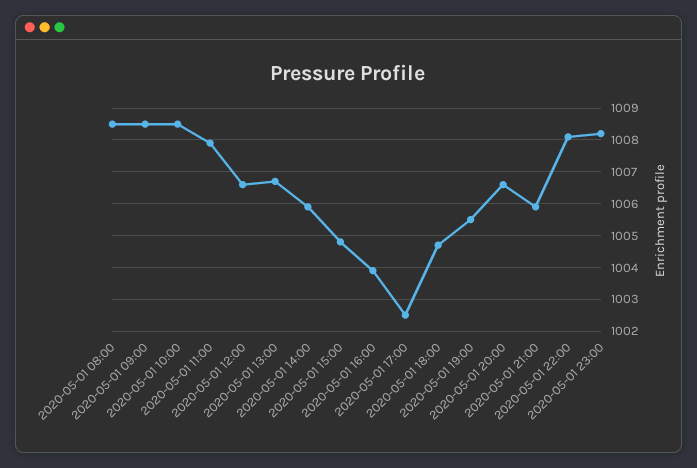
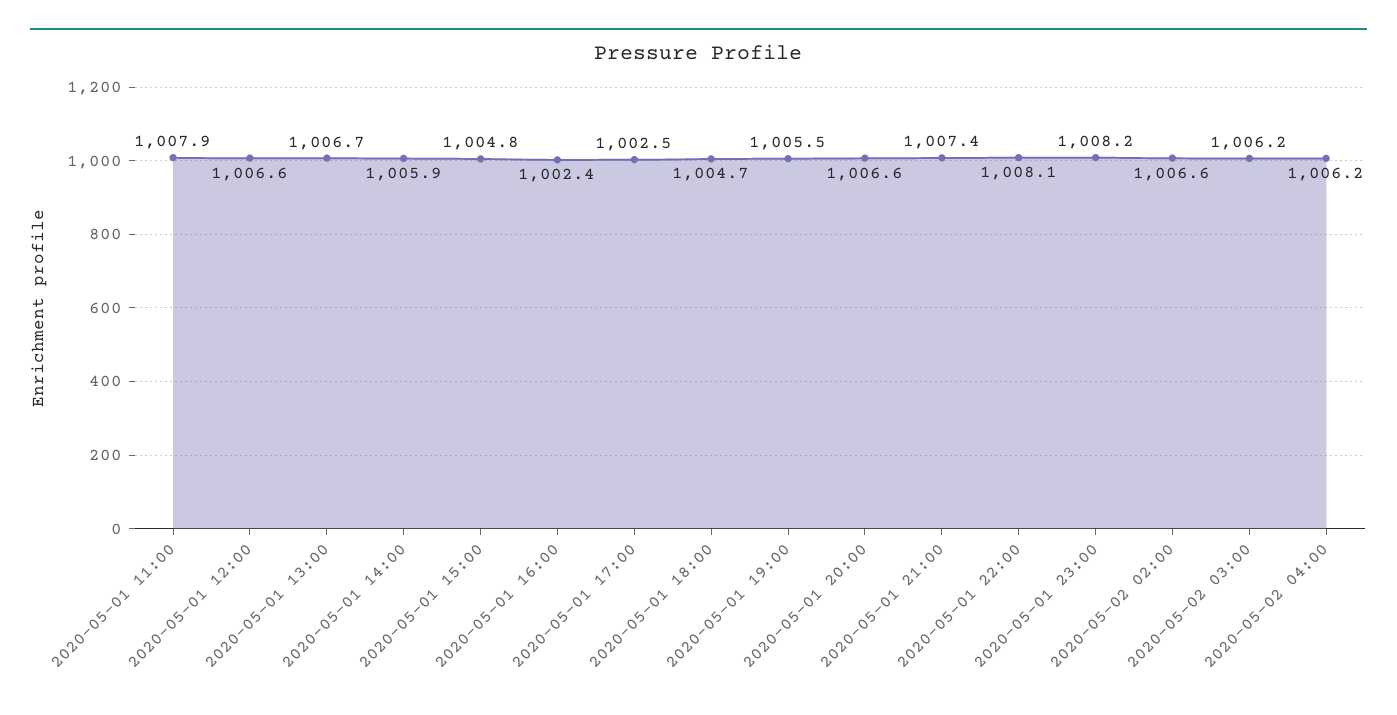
2020-05-01 08:00: 1008.5 -> none
2020-05-01 09:00: 1008.5 -> none
2020-05-01 10:00: 1008.5 -> none
2020-05-01 16:00: 1004 -> 1002.4
2020-05-01 21:00: 1006 -> 1007.4
2020-05-02 02:00: none -> 1006.6
2020-05-02 03:00: none -> 1006.2
2020-05-02 04:00: none -> 1006.2

